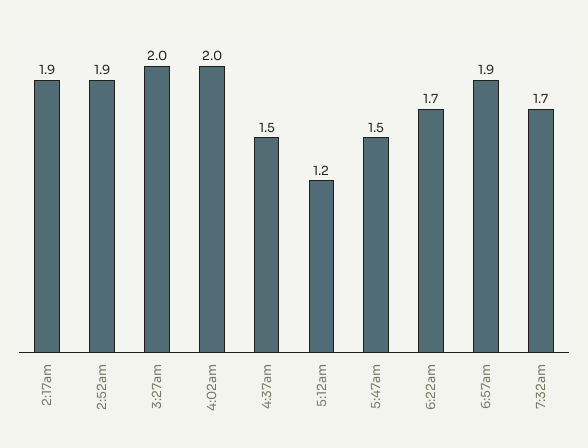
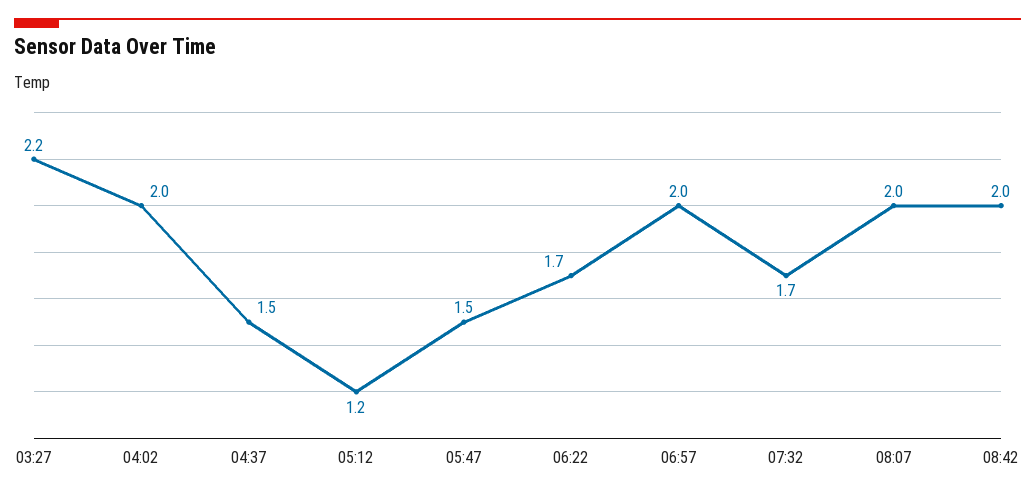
2:17am: 1.9 -> none
2:52am: 1.9 -> none
3:27am: 2 -> 2.2
6:57am: 1.9 -> 2
08:07: none -> 2
08:42: none -> 2

